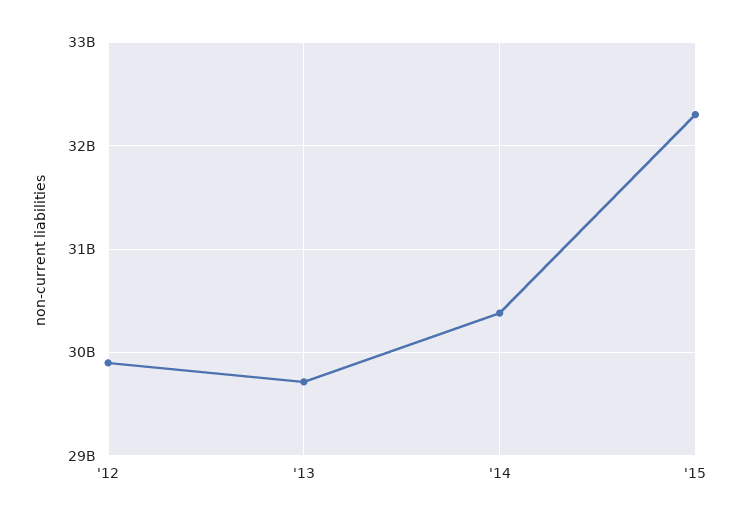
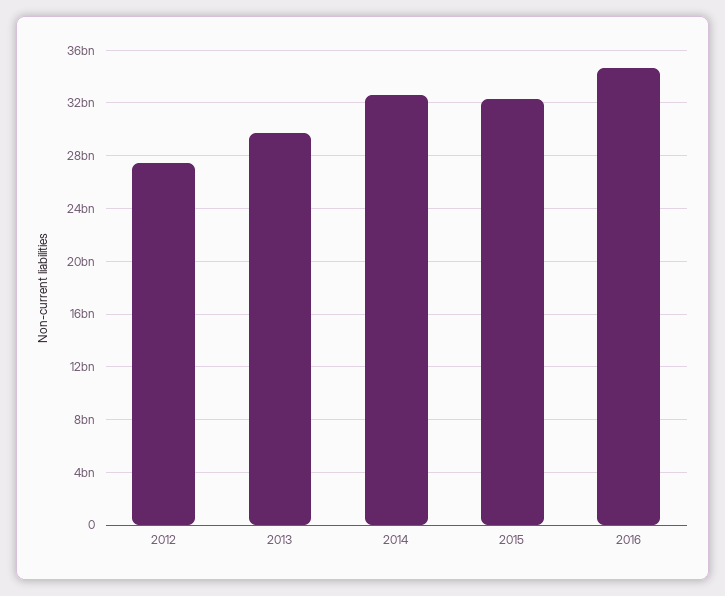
'12: 29900000000 -> 27500000000
'14: 30400000000 -> 32500000000
2016: none -> 34500000000

